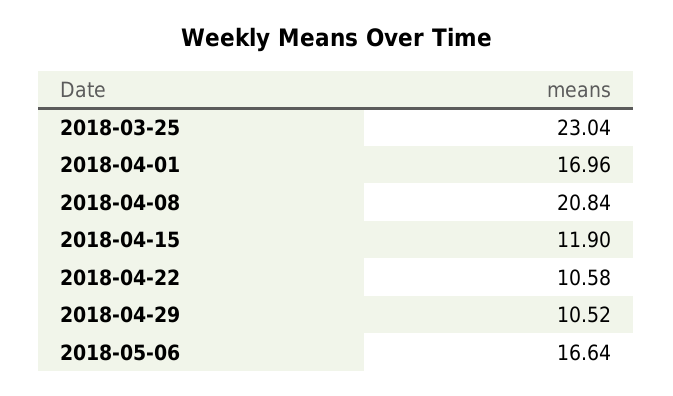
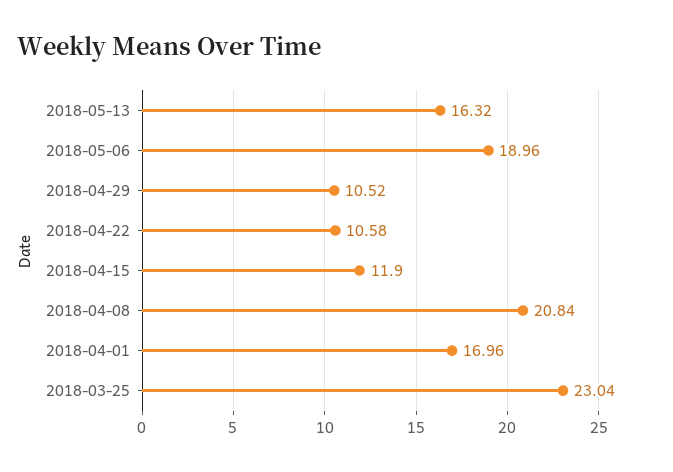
2018-05-06: 16.64 -> 18.96
2018-05-13: none -> 16.32

